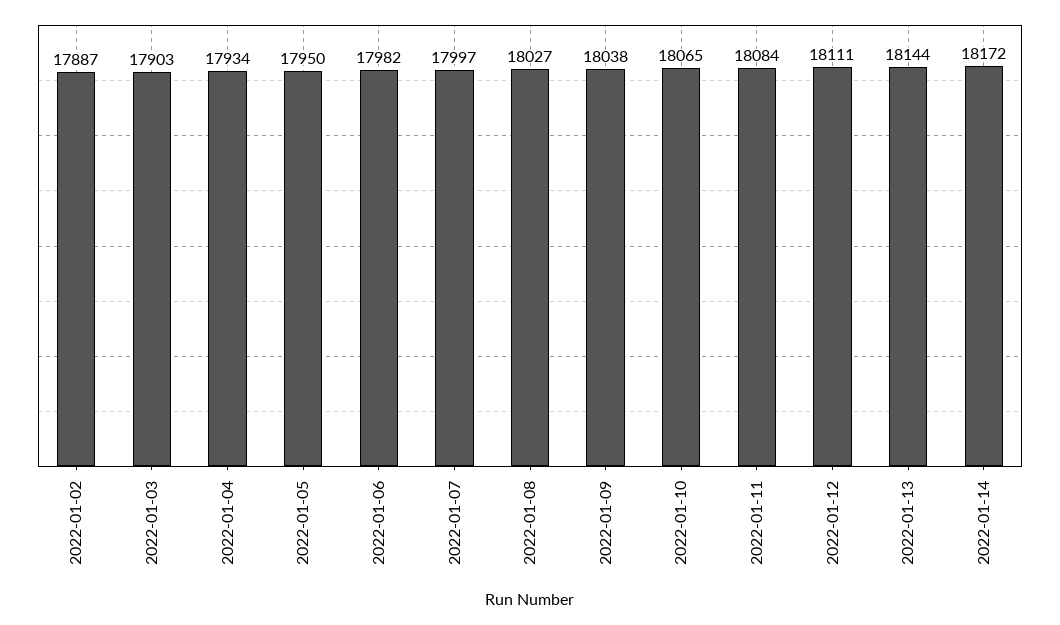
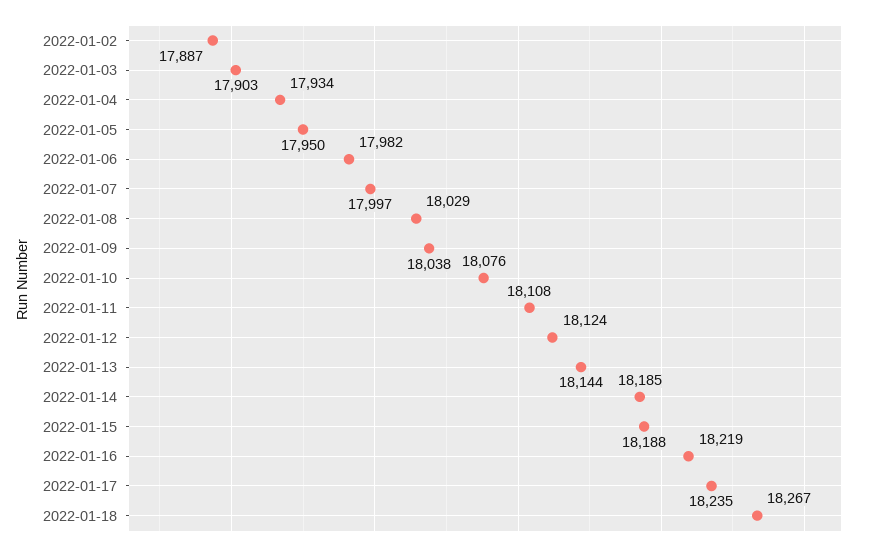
2022-01-08: 18027 -> 18029
2022-01-10: 18065 -> 18076
2022-01-11: 18084 -> 18108
2022-01-12: 18111 -> 18124
2022-01-14: 18172 -> 18185
2022-01-15: none -> 18188
2022-01-16: none -> 18219
2022-01-17: none -> 18235
2022-01-18: none -> 18267

